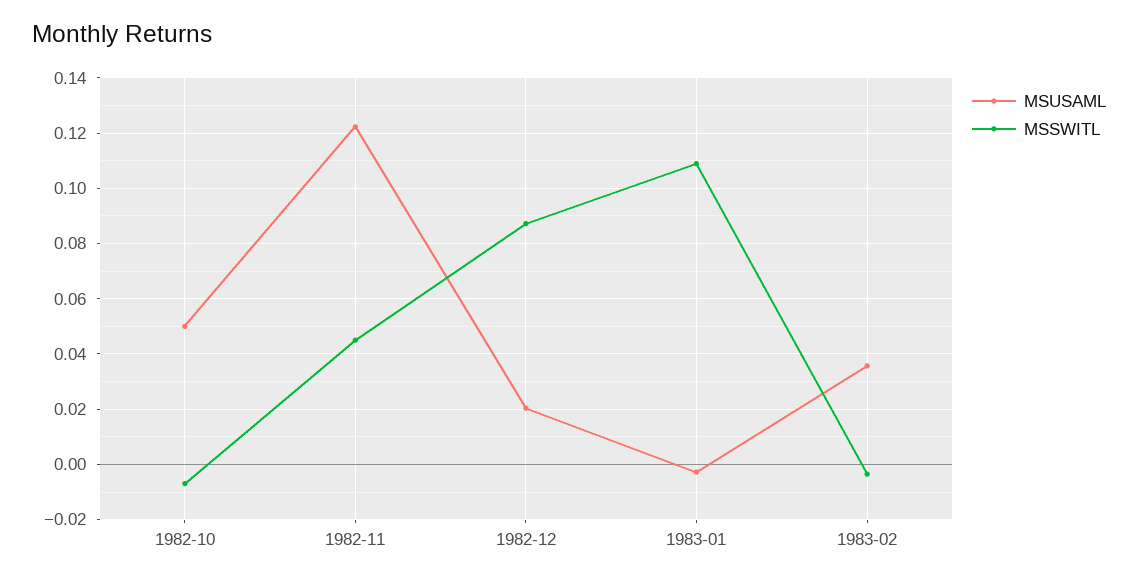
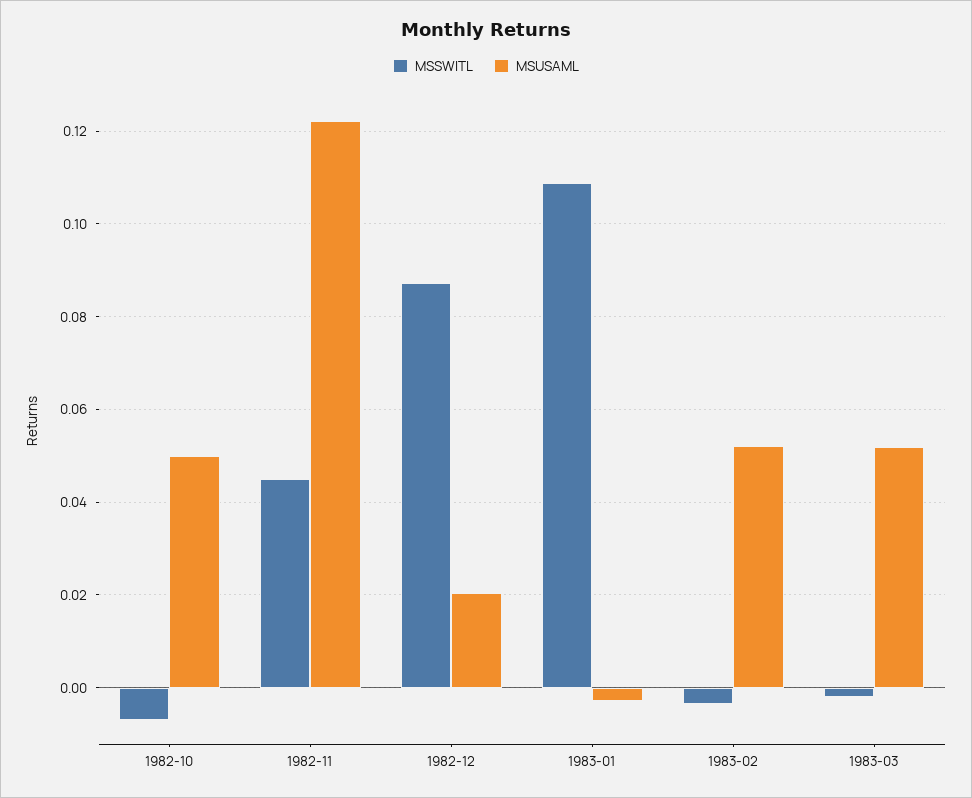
MSUSAML, 1983-02: 0.035 -> 0.052
MSSWITL, 1983-03: none -> -0.002
MSUSAML, 1983-03: none -> 0.052

